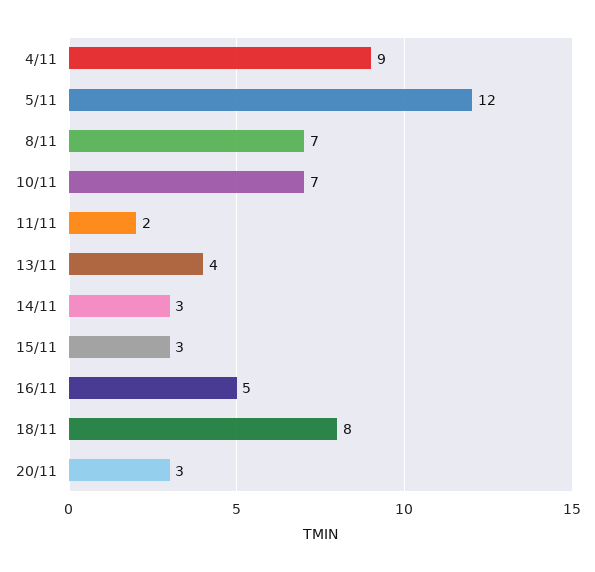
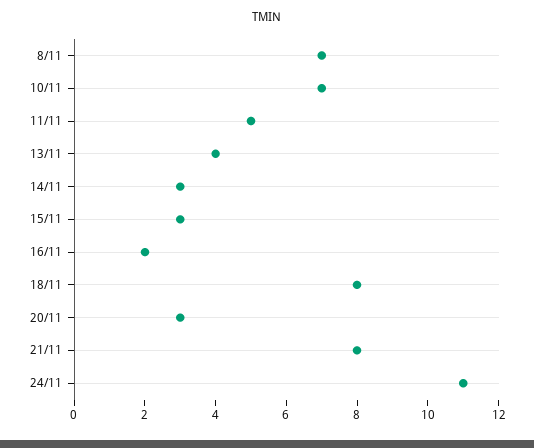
4/11: 9 -> none
5/11: 12 -> none
11/11: 2 -> 5
16/11: 5 -> 2
21/11: none -> 8
24/11: none -> 11

